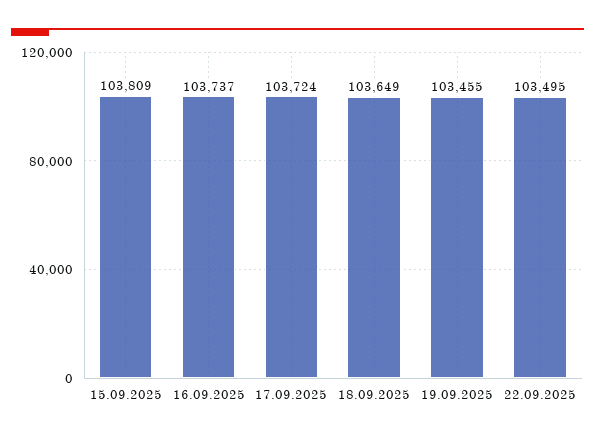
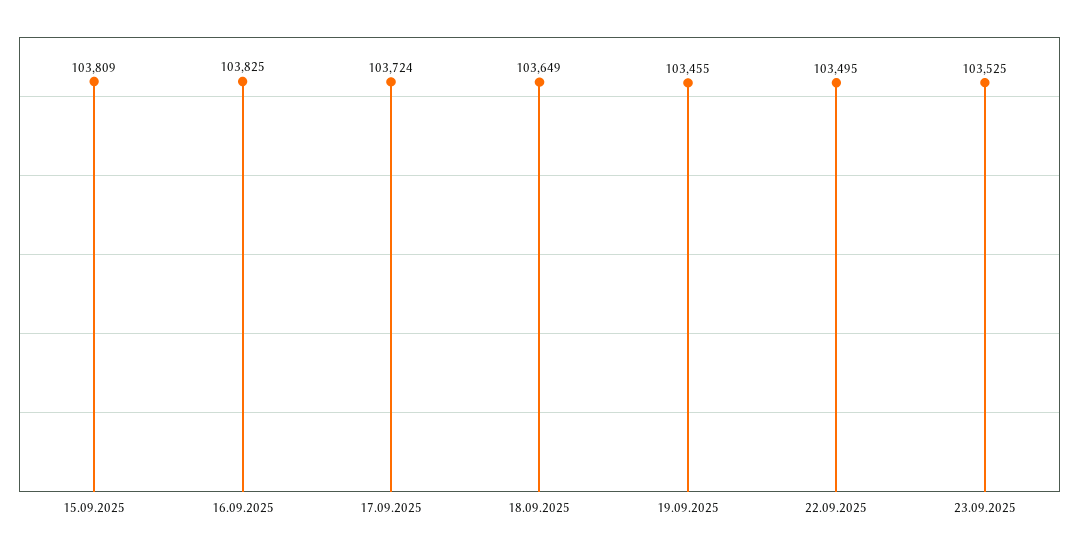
16.09.2025: 103737 -> 103825
23.09.2025: none -> 103525

